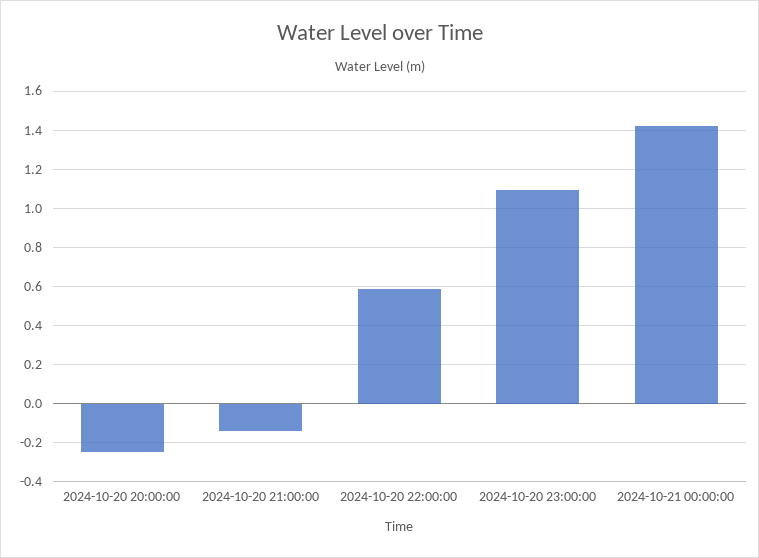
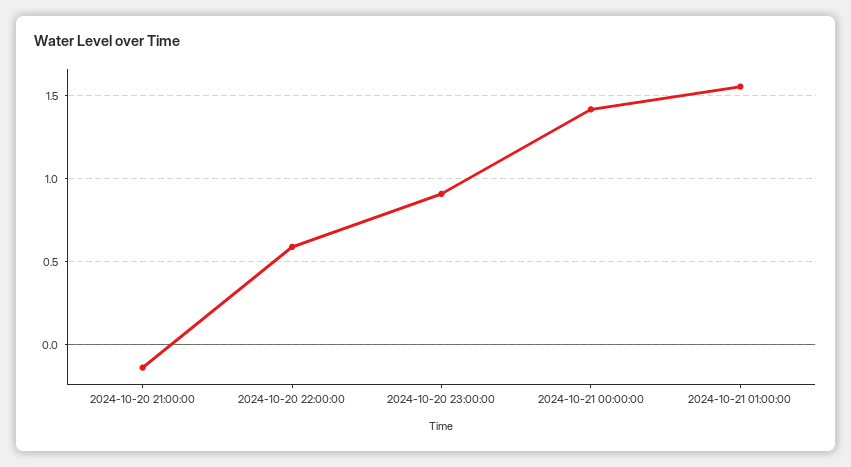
2024-10-20 20:00:00: -0.25 -> none
2024-10-20 23:00:00: 1.1 -> 0.9
2024-10-21 01:00:00: none -> 1.55

